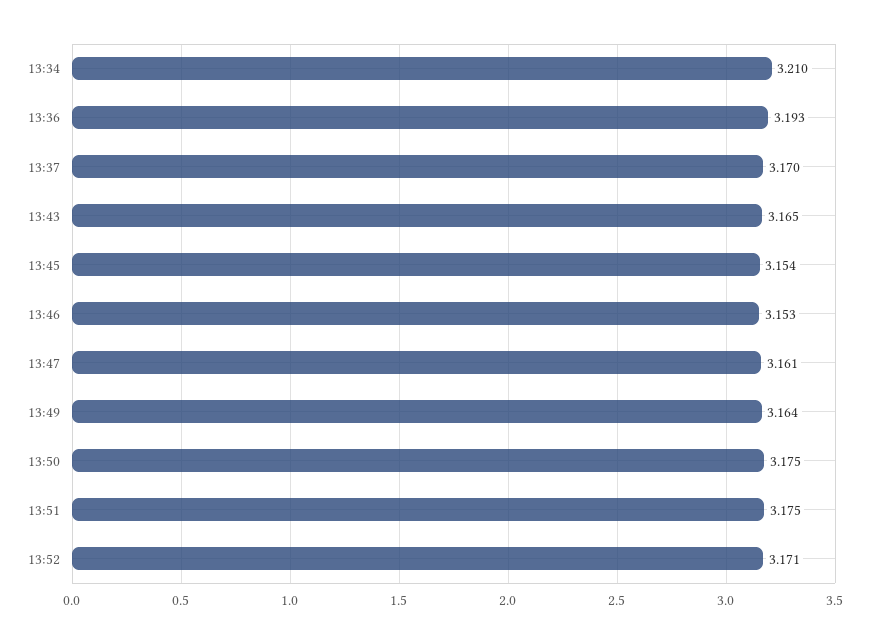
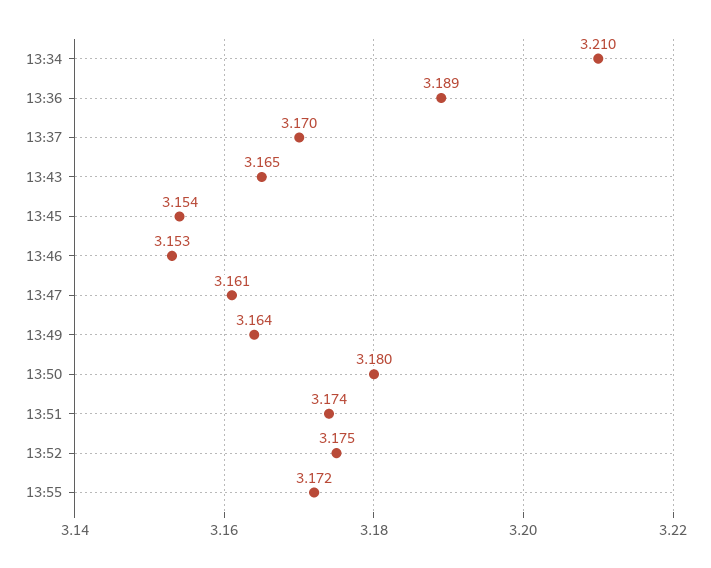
13:36: 3.193 -> 3.189
13:50: 3.175 -> 3.18
13:51: 3.175 -> 3.174
13:52: 3.171 -> 3.175
13:55: none -> 3.172

